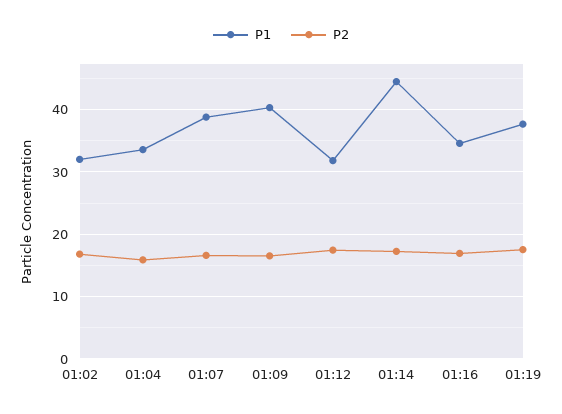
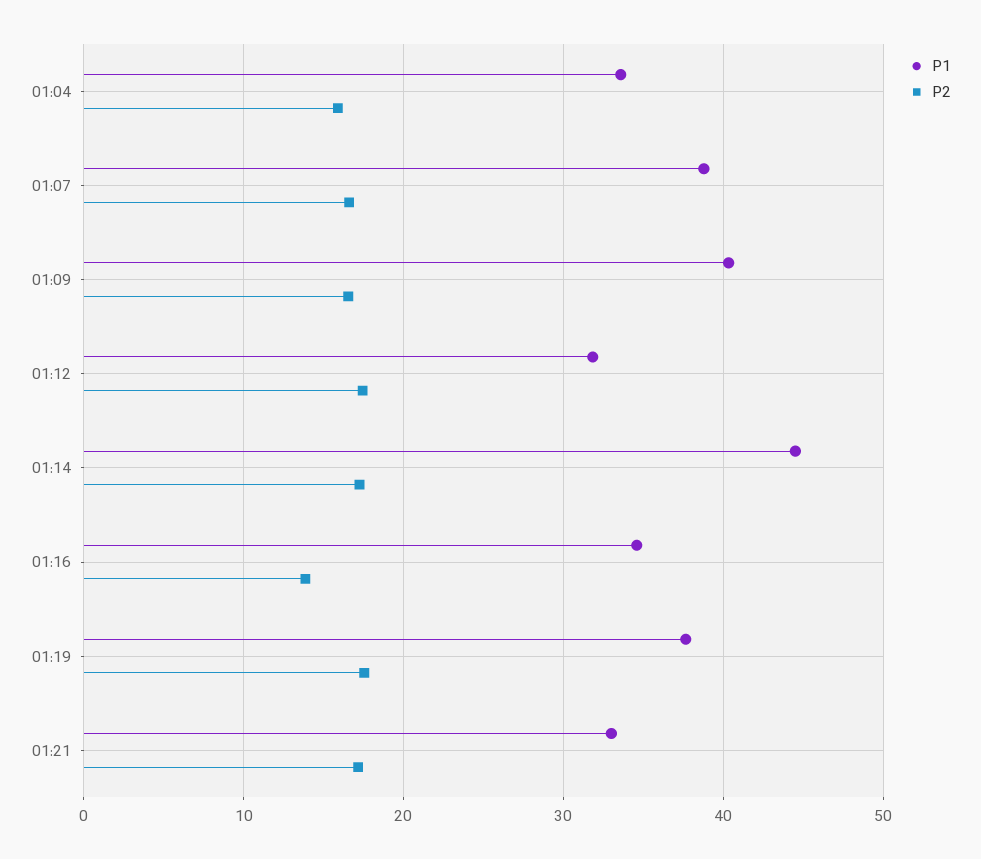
P1, 01:02: 32 -> none
P2, 01:02: 17 -> none
P2, 01:16: 17 -> 14
P1, 01:21: none -> 33
P2, 01:21: none -> 17

